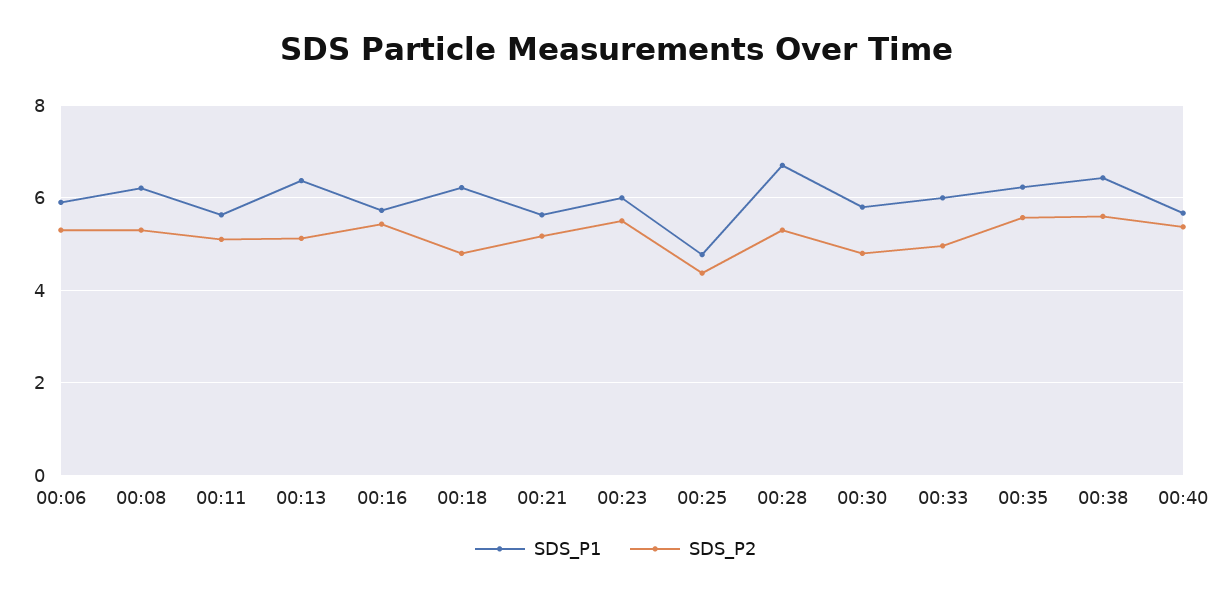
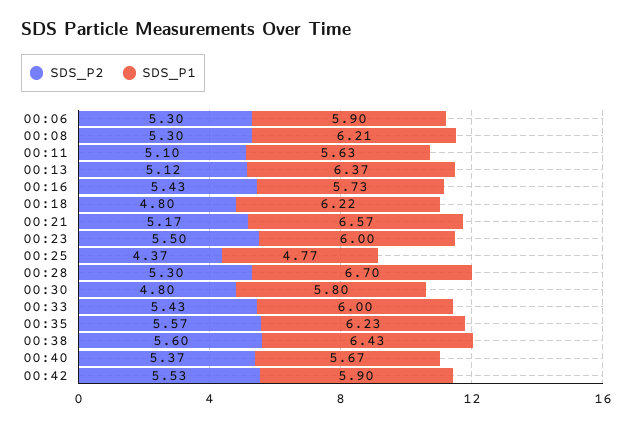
SDS_P1, 00:21: 5.6 -> 6.57
SDS_P2, 00:33: 5 -> 5.43
SDS_P2, 00:42: none -> 5.53
SDS_P1, 00:42: none -> 5.9

